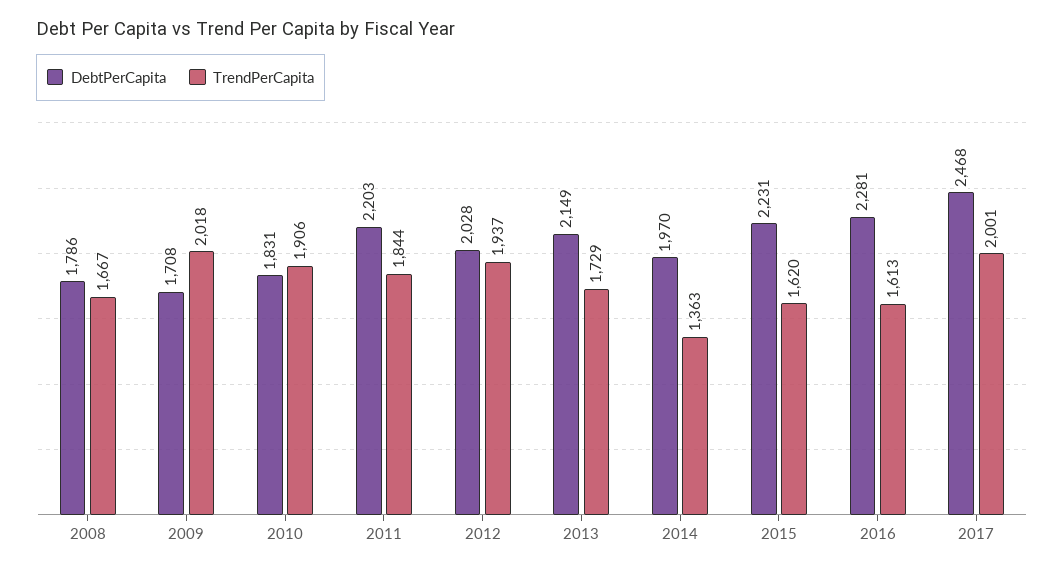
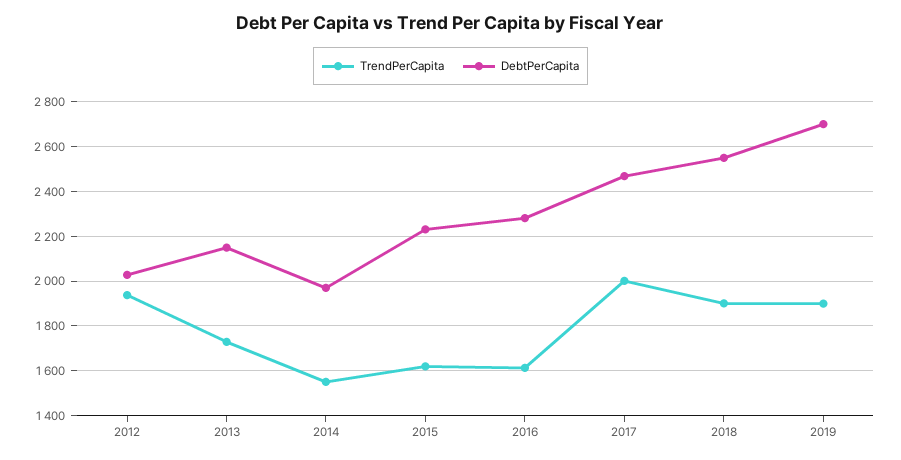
DebtPerCapita, 2008: 1786 -> none
TrendPerCapita, 2008: 1667 -> none
DebtPerCapita, 2009: 1708 -> none
TrendPerCapita, 2009: 2018 -> none
DebtPerCapita, 2010: 1831 -> none
TrendPerCapita, 2010: 1906 -> none
DebtPerCapita, 2011: 2203 -> none
TrendPerCapita, 2011: 1844 -> none
TrendPerCapita, 2014: 1363 -> 1550
TrendPerCapita, 2018: none -> 1900
DebtPerCapita, 2018: none -> 2550
TrendPerCapita, 2019: none -> 1900
DebtPerCapita, 2019: none -> 2700

